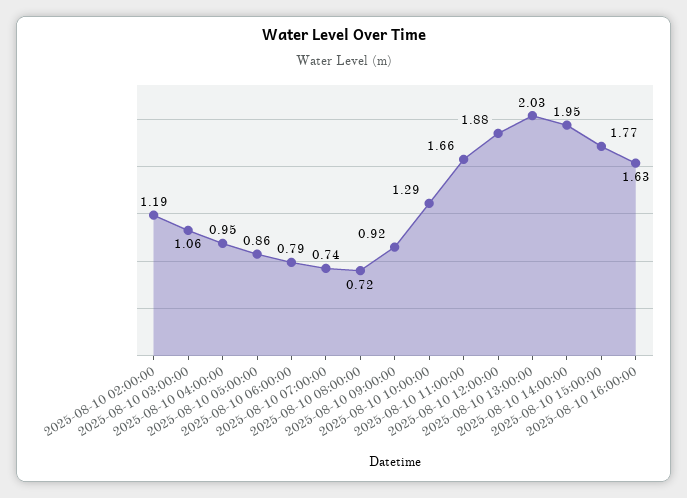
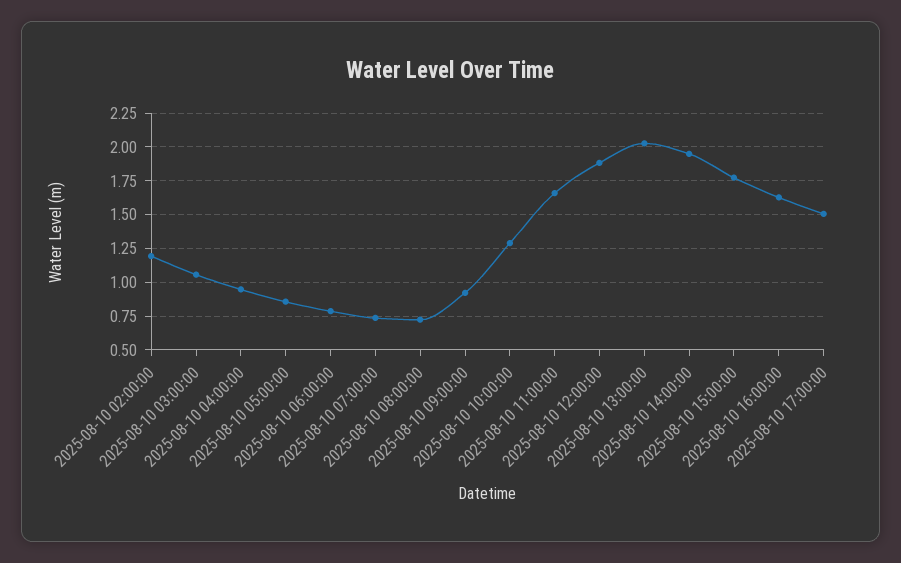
2025-08-10 17:00:00: none -> 1.5

